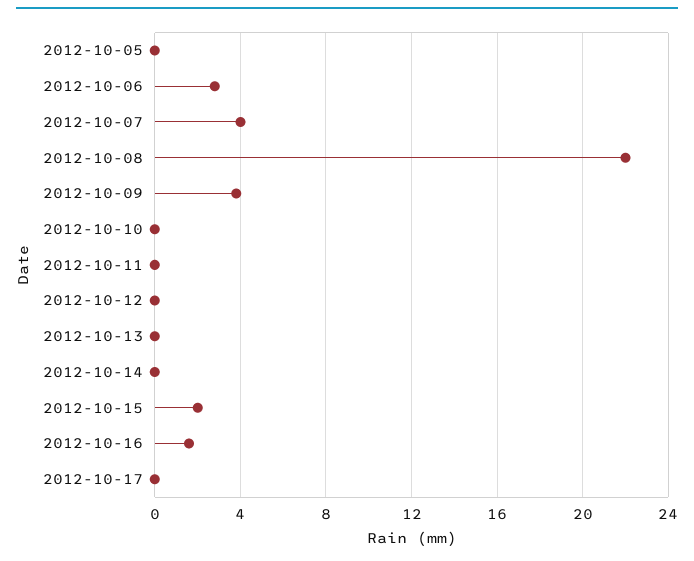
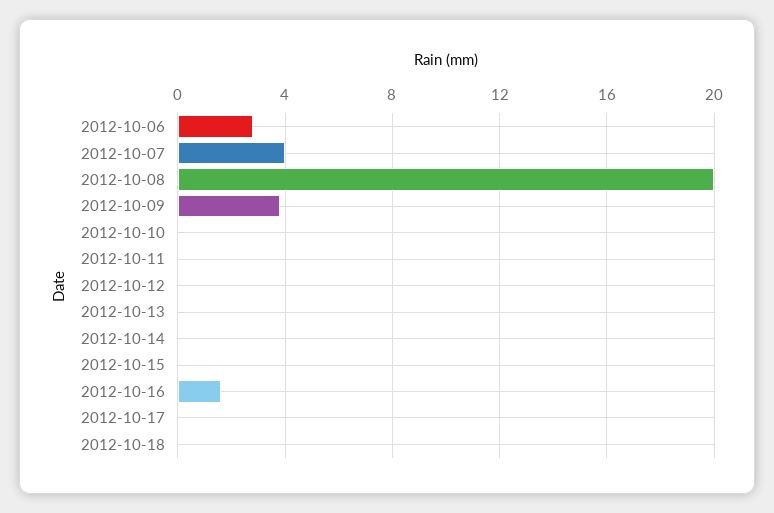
2012-10-05: 0 -> none
2012-10-08: 22 -> 20
2012-10-15: 2 -> 0
2012-10-18: none -> 0

